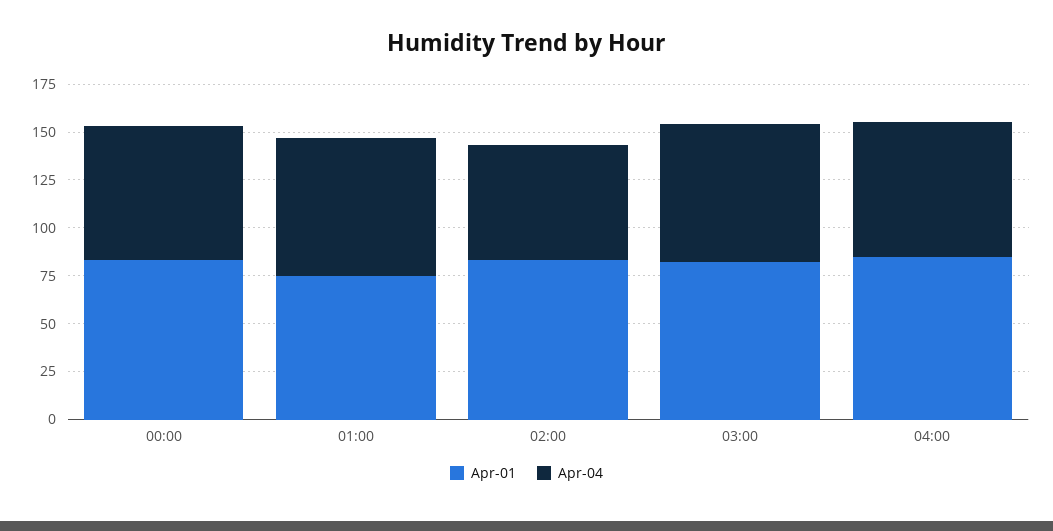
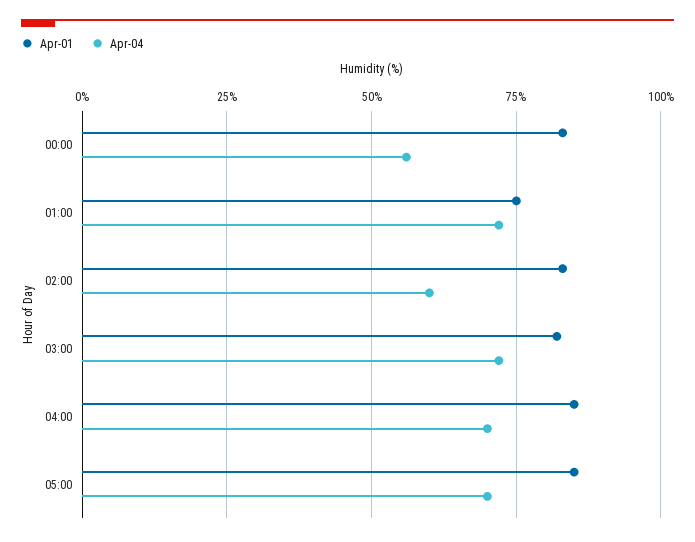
Apr-04, 00:00: 70 -> 55
Apr-01, 05:00: none -> 85
Apr-04, 05:00: none -> 70

